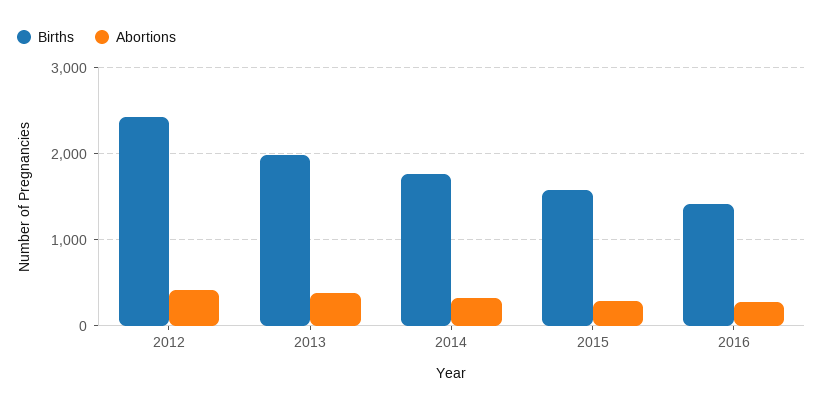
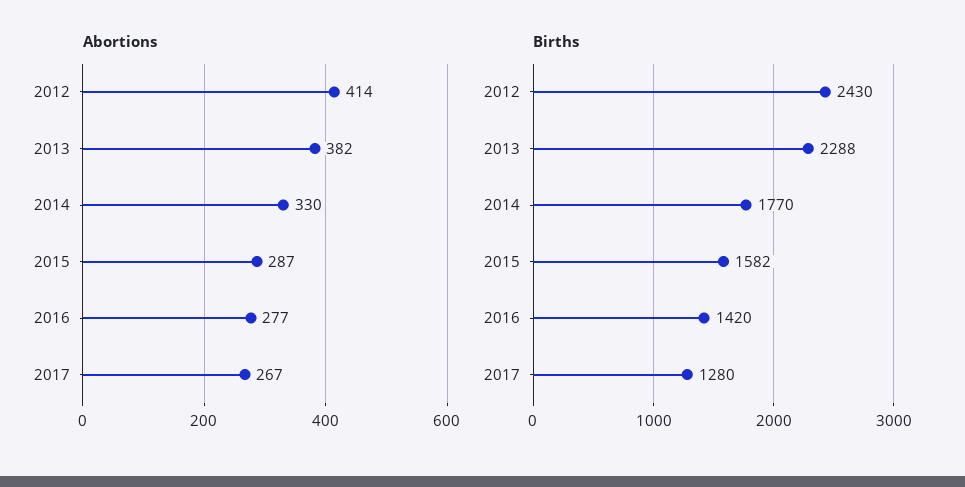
Births, 2013: 2000 -> 2288
Abortions, 2017: none -> 267
Births, 2017: none -> 1280

